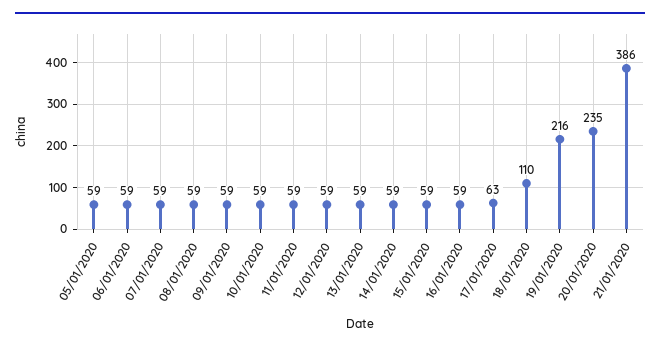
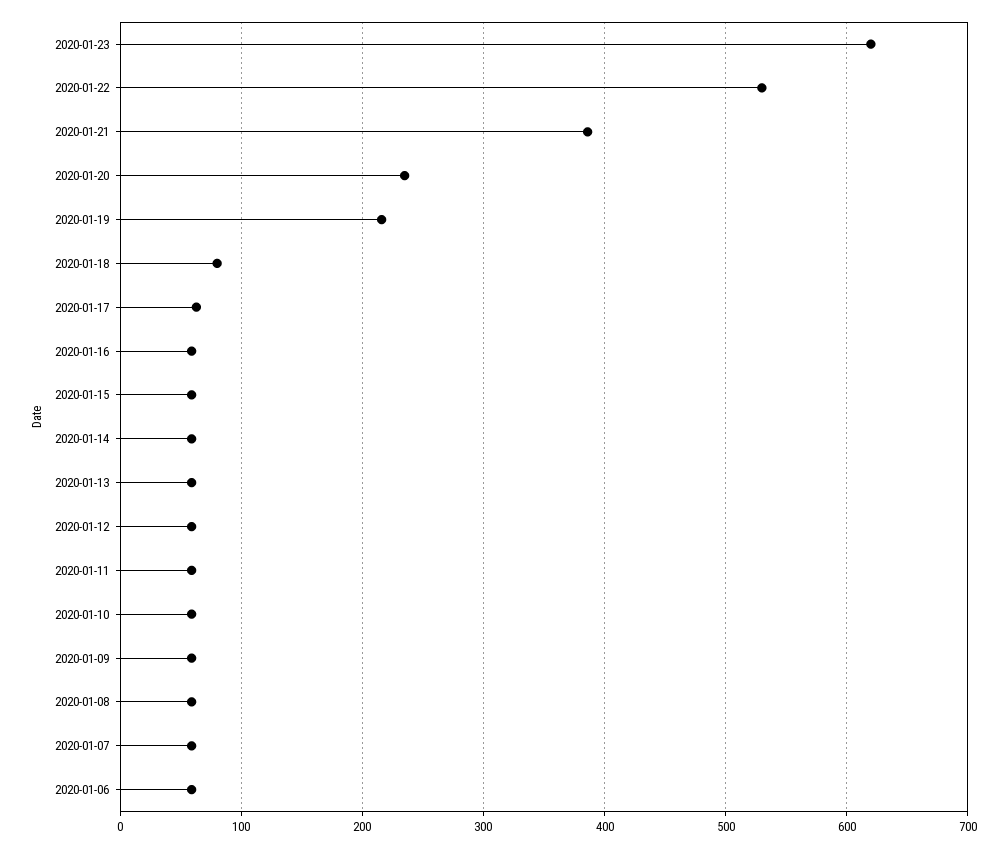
05/01/2020: 59 -> none
18/01/2020: 110 -> 80
2020-01-23: none -> 620
2020-01-22: none -> 530

